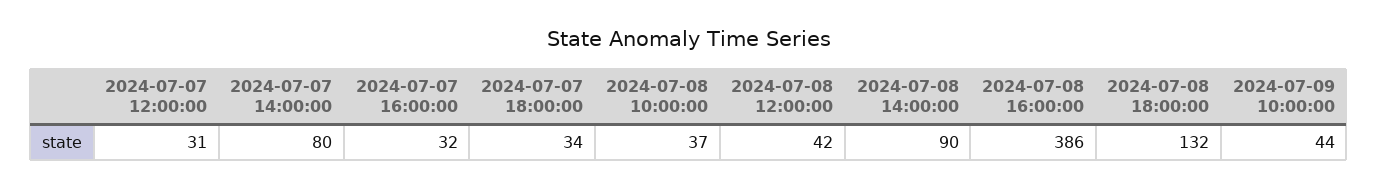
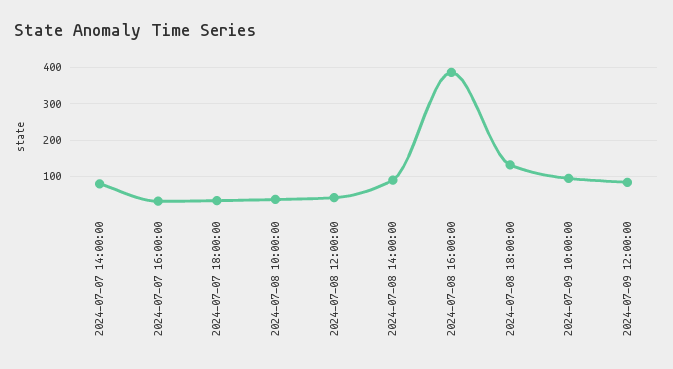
2024-07-07 12:00:00: 31 -> none
2024-07-09 10:00:00: 44 -> 100
2024-07-09 12:00:00: none -> 80

